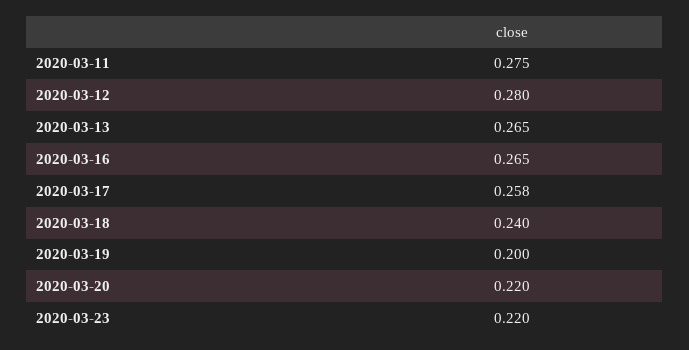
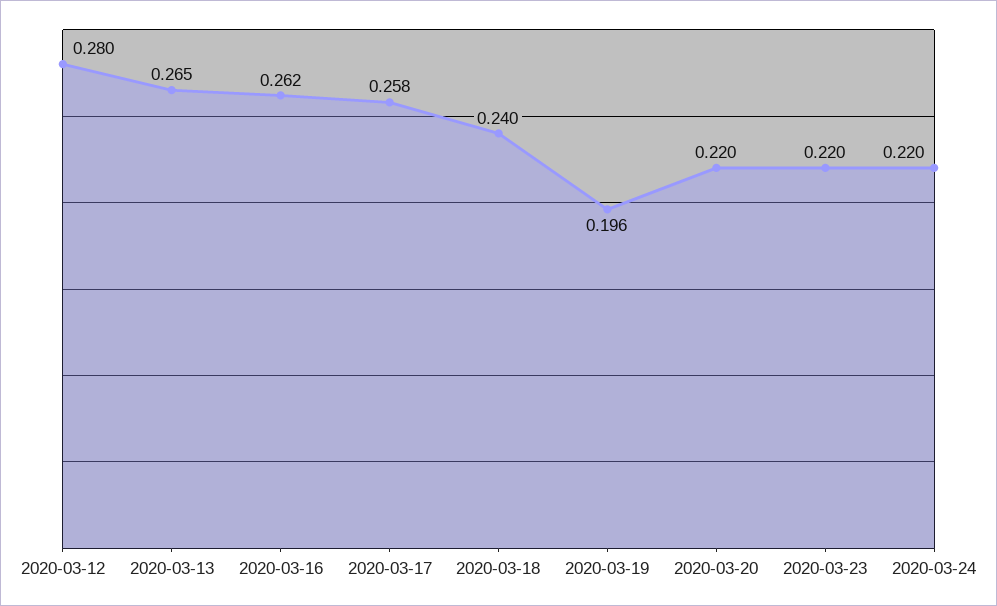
2020-03-11: 0.275 -> none
2020-03-16: 0.265 -> 0.262
2020-03-19: 0.2 -> 0.196
2020-03-24: none -> 0.22

